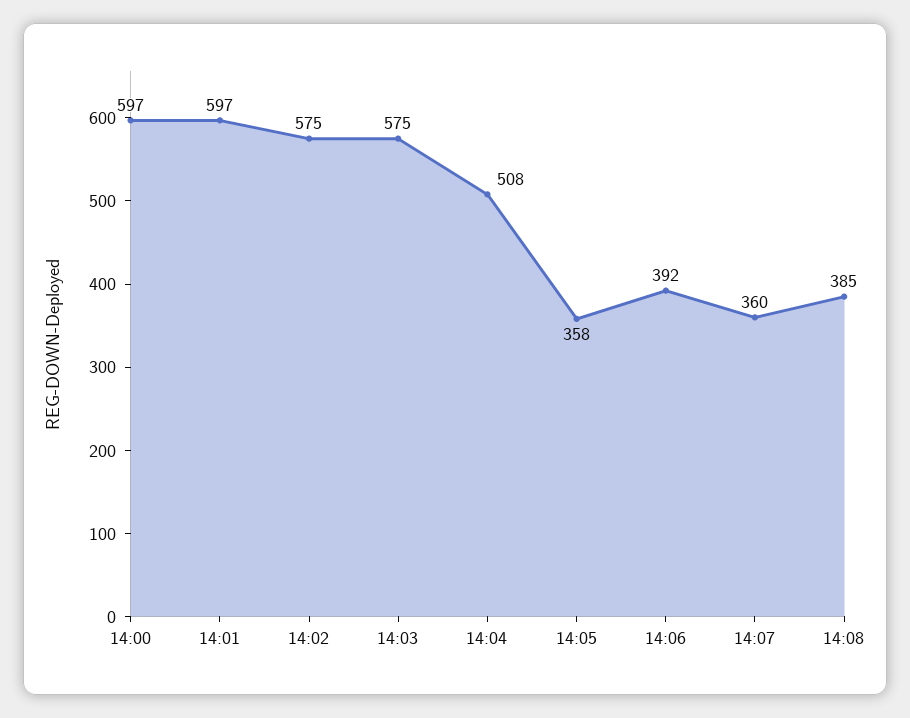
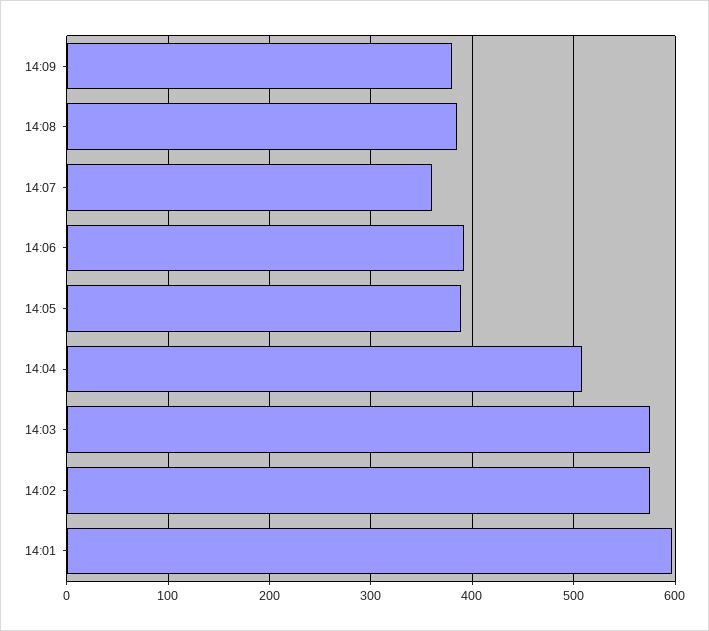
14:00: 597 -> none
14:05: 358 -> 390
14:09: none -> 380

